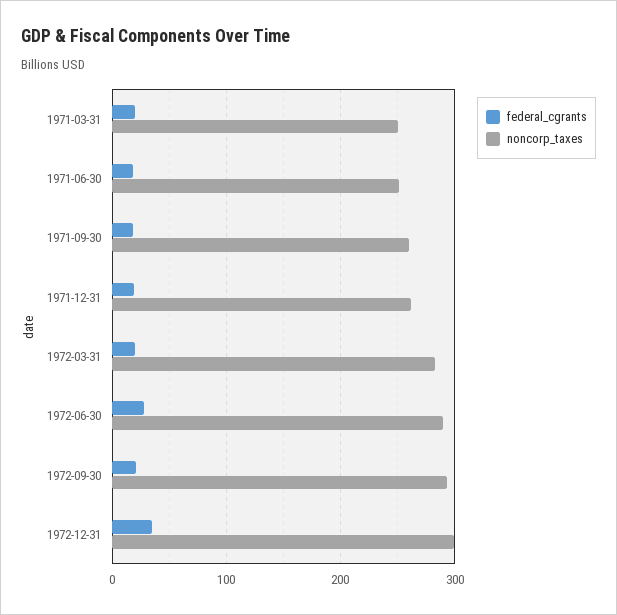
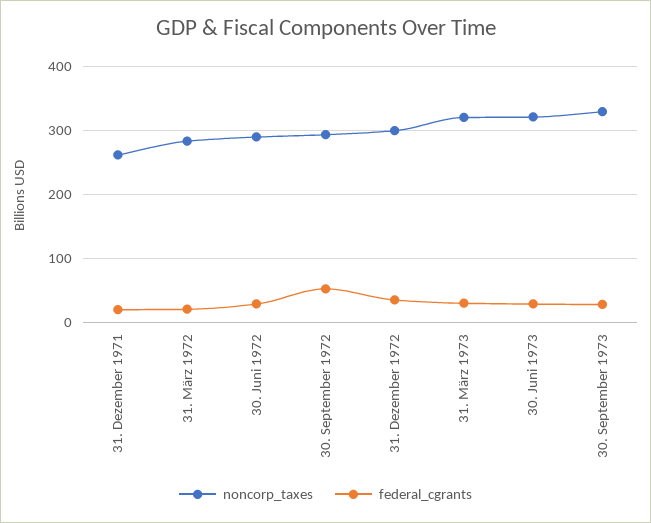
federal_cgrants, 1971-03-31: 20 -> none
noncorp_taxes, 1971-03-31: 250 -> none
federal_cgrants, 1971-06-30: 20 -> none
noncorp_taxes, 1971-06-30: 250 -> none
federal_cgrants, 1971-09-30: 20 -> none
noncorp_taxes, 1971-09-30: 260 -> none
federal_cgrants, 1972-09-30: 20 -> 50
noncorp_taxes, 31. März 1973: none -> 320
federal_cgrants, 31. März 1973: none -> 30
noncorp_taxes, 30. Juni 1973: none -> 320
federal_cgrants, 30. Juni 1973: none -> 30
noncorp_taxes, 30. September 1973: none -> 330
federal_cgrants, 30. September 1973: none -> 30

